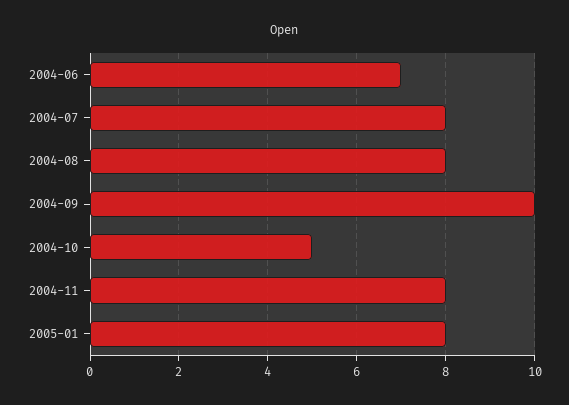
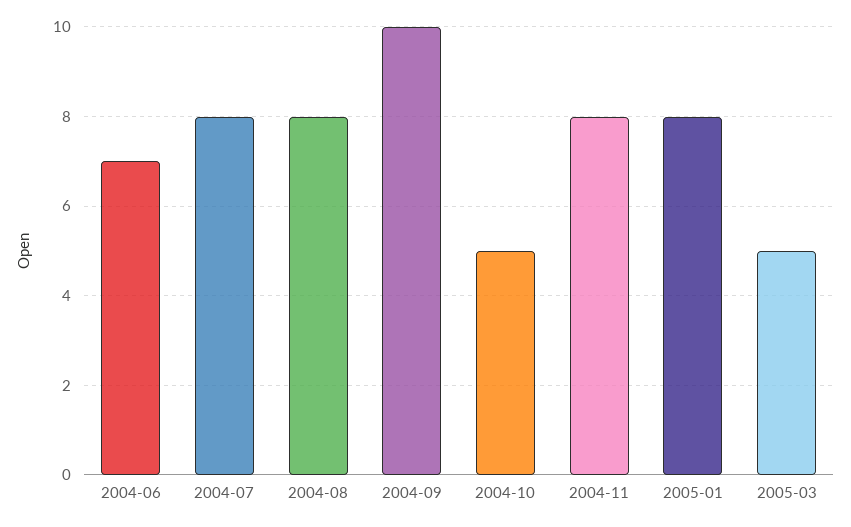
2005-03: none -> 5

